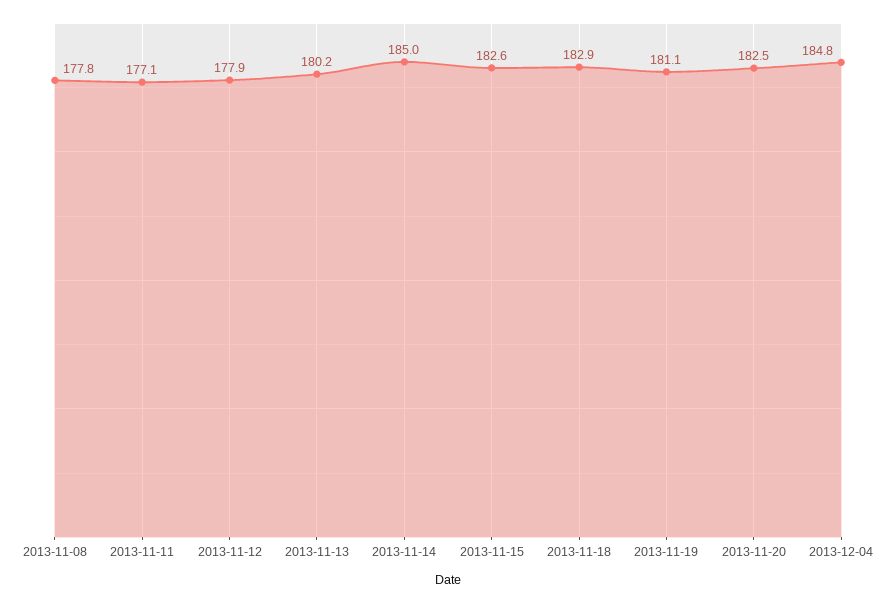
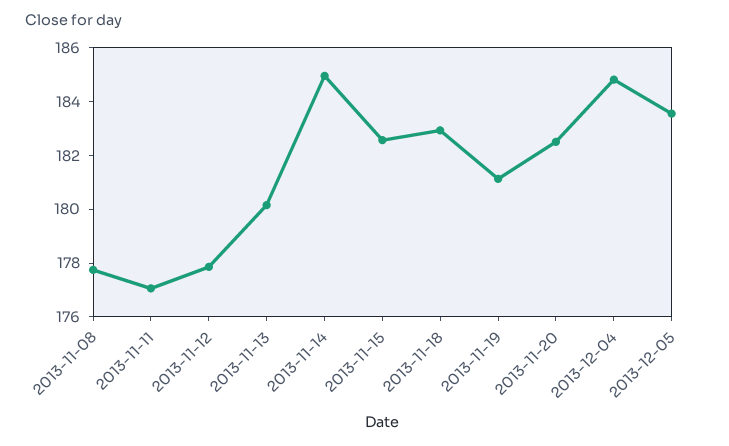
2013-12-05: none -> 183.5

